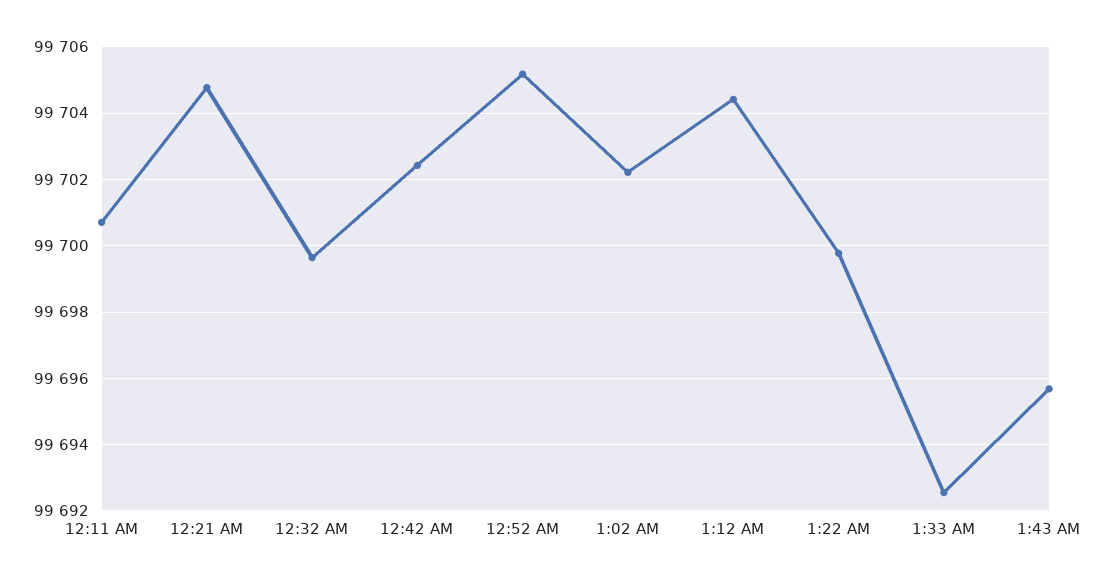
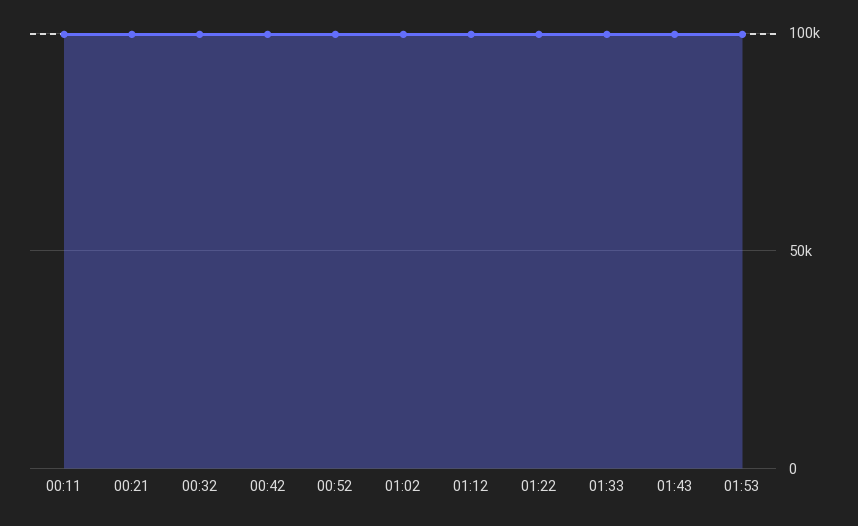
01:53: none -> 100000

